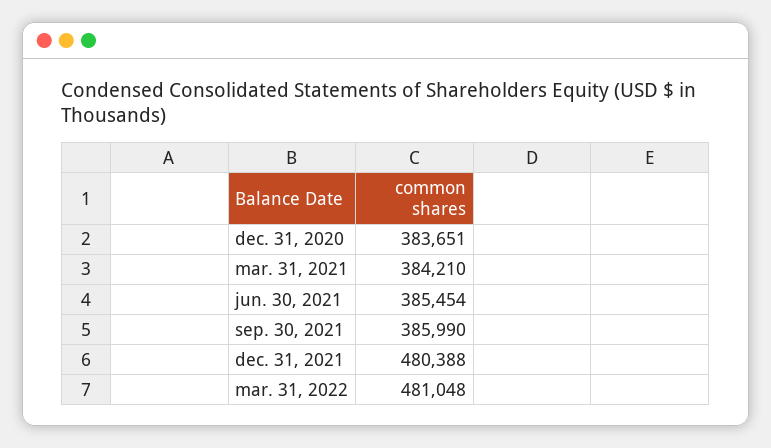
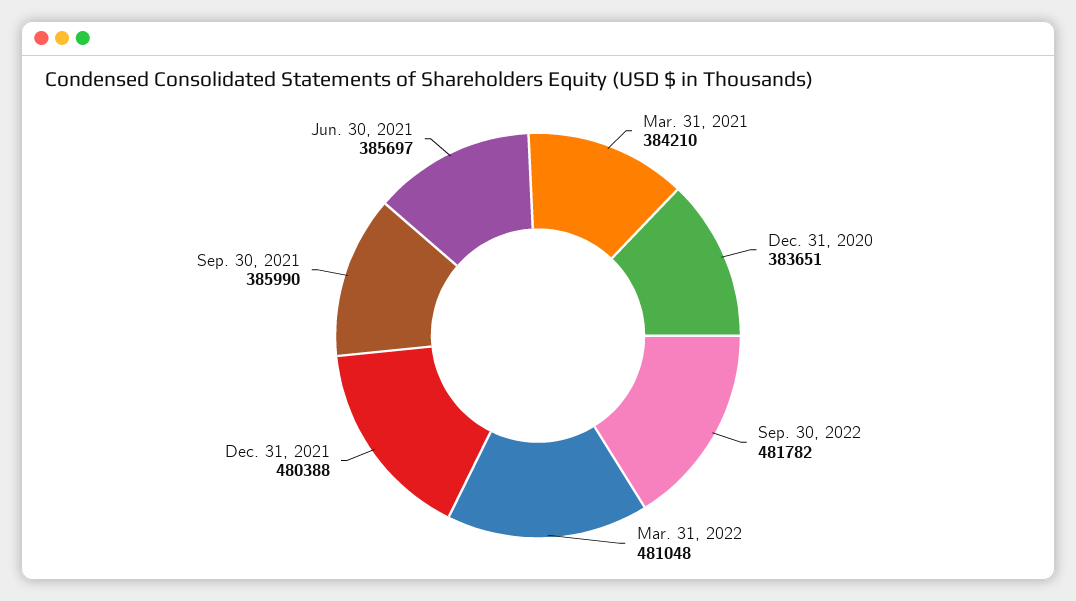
jun. 30, 2021: 385454 -> 385697
Sep. 30, 2022: none -> 481782

